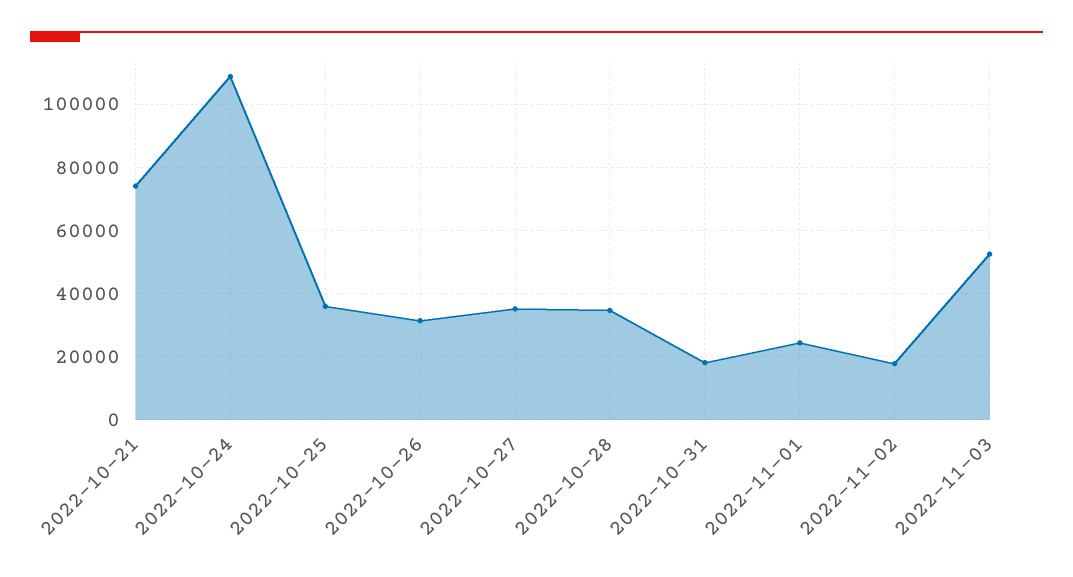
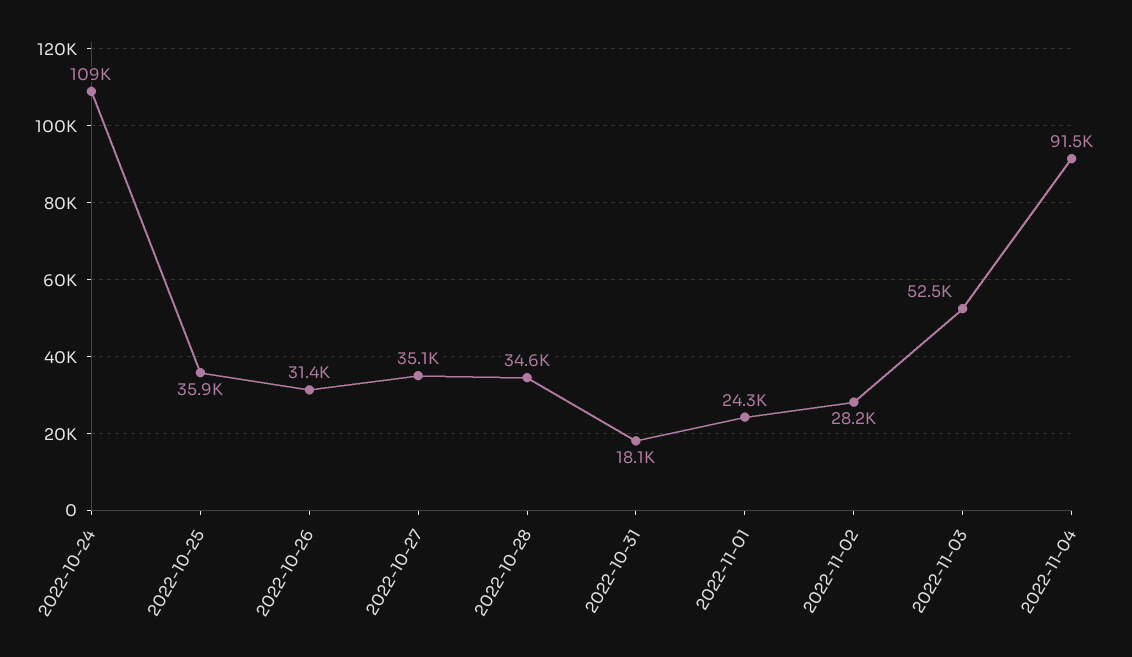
2022-10-21: 74000 -> none
2022-11-02: 18000 -> 28200
2022-11-04: none -> 91500

